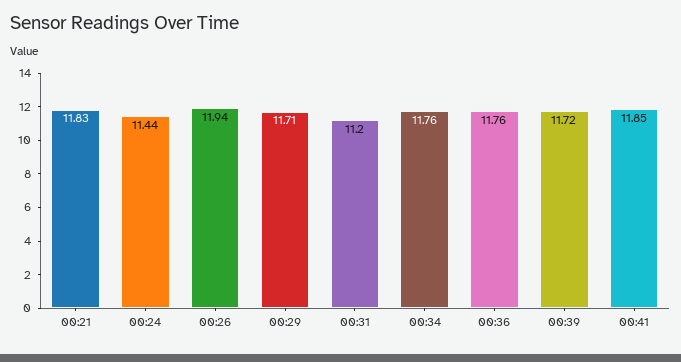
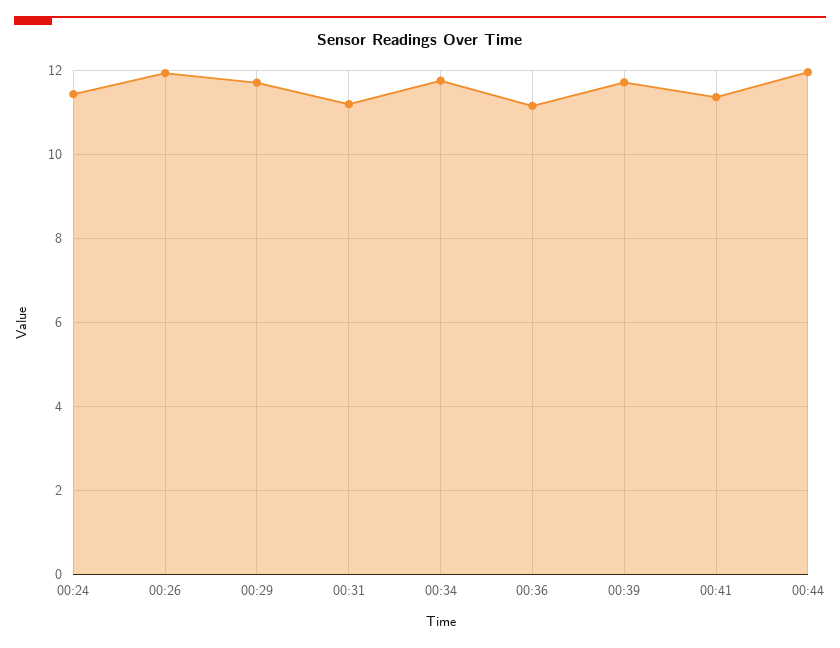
00:21: 11.83 -> none
00:36: 11.76 -> 11.2
00:41: 11.85 -> 11.4
00:44: none -> 12

